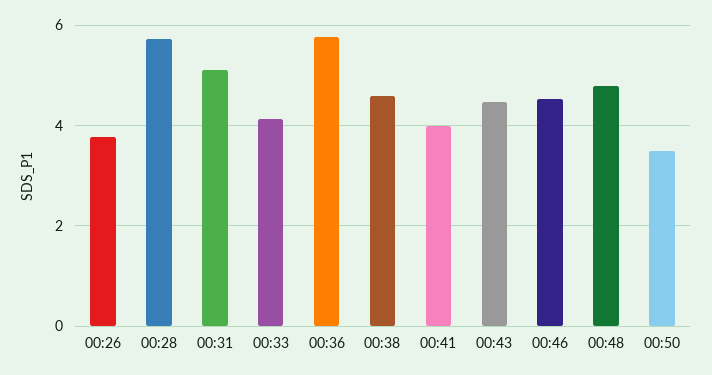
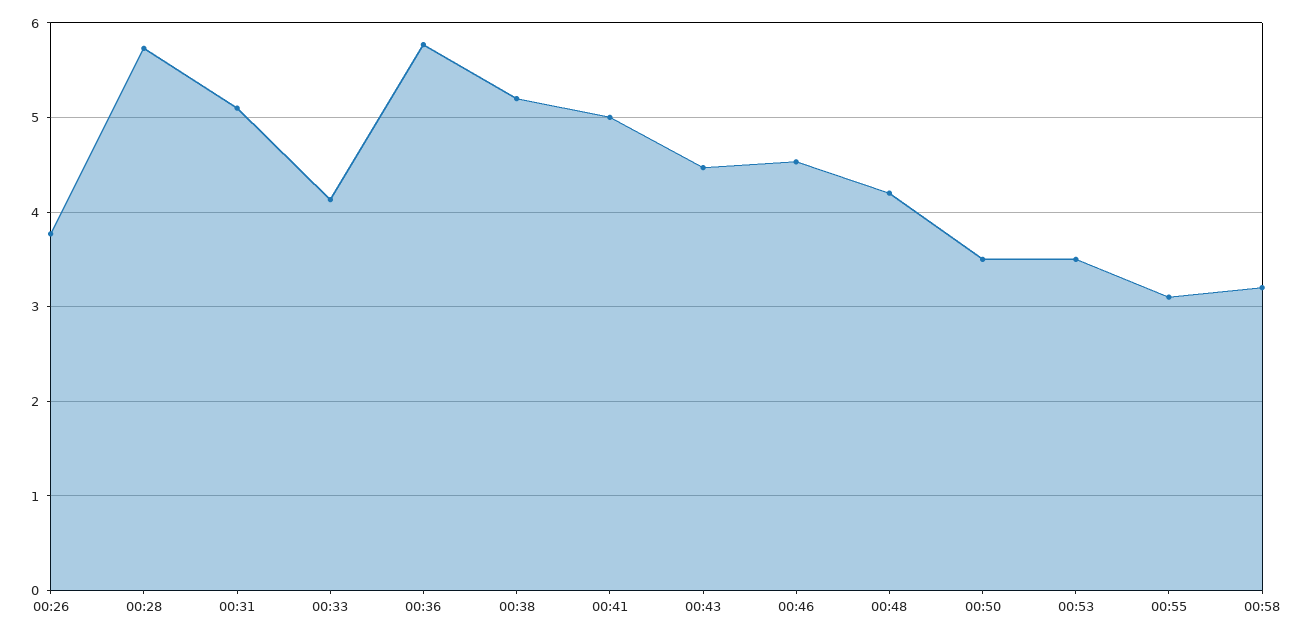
00:38: 4.6 -> 5.2
00:41: 4 -> 5
00:48: 4.8 -> 4.2
00:53: none -> 3.5
00:55: none -> 3.1
00:58: none -> 3.2

